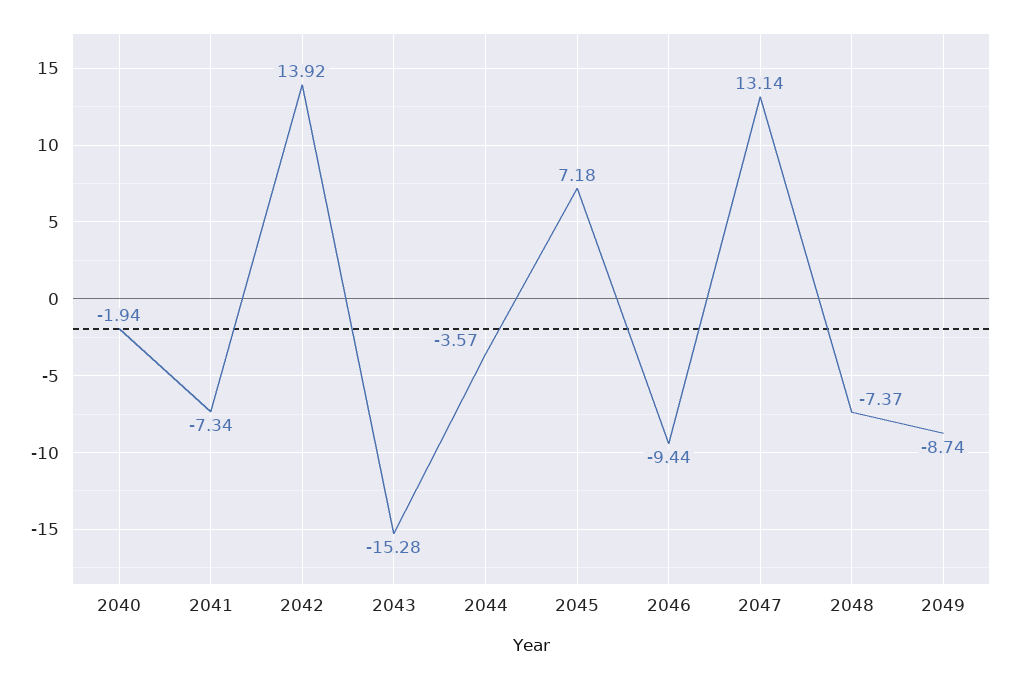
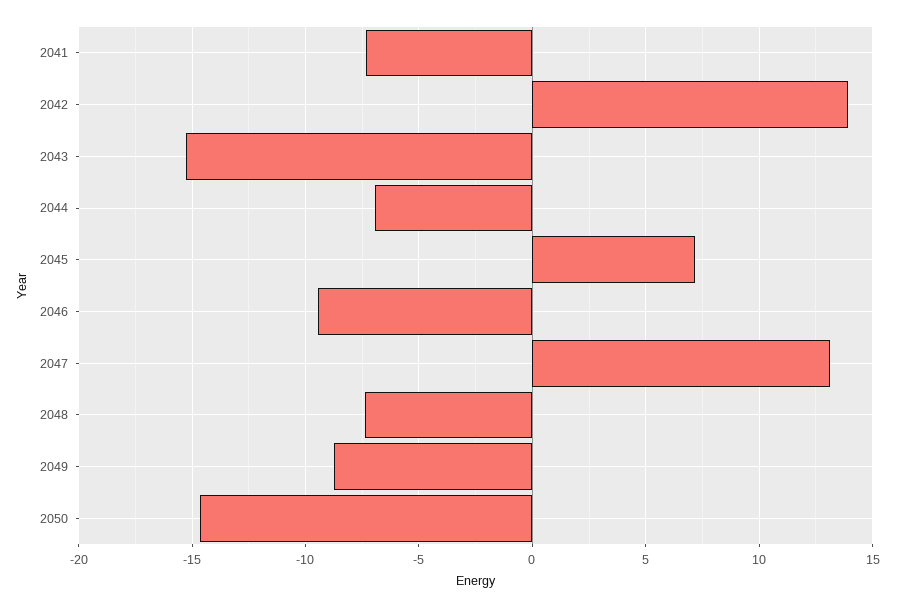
2040: -1.94 -> none
2044: -3.57 -> -7
2050: none -> -14.5

